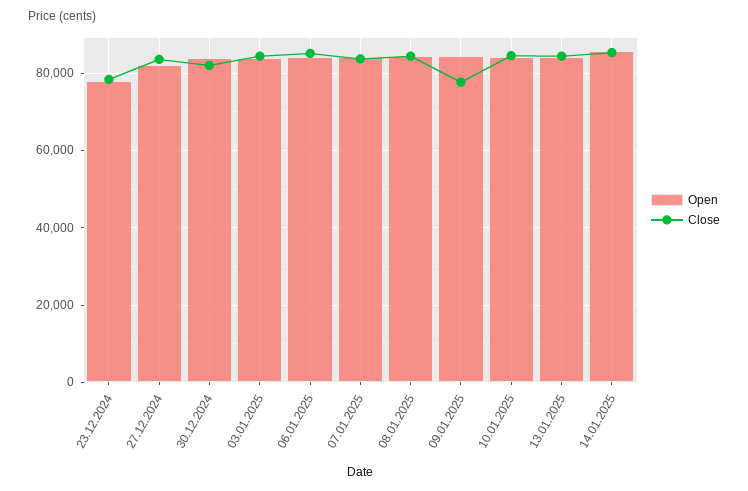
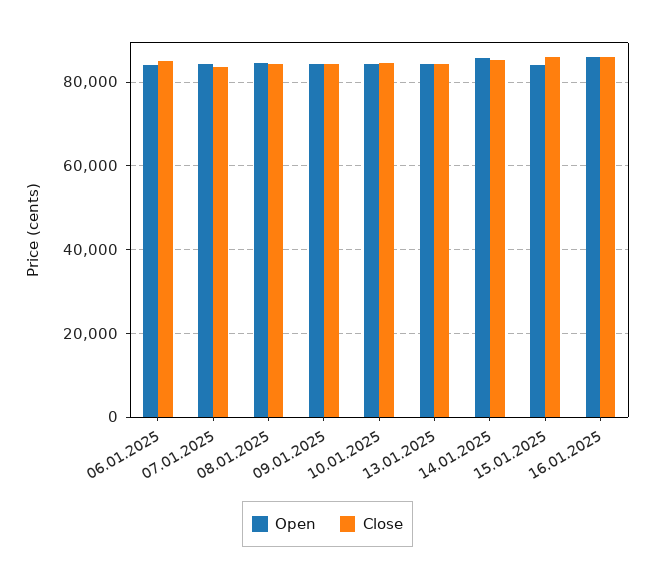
Open, 23.12.2024: 78000 -> none
Close, 23.12.2024: 78000 -> none
Open, 27.12.2024: 82000 -> none
Close, 27.12.2024: 84000 -> none
Open, 30.12.2024: 84000 -> none
Close, 30.12.2024: 82000 -> none
Open, 03.01.2025: 84000 -> none
Close, 03.01.2025: 84000 -> none
Close, 09.01.2025: 78000 -> 84000
Open, 15.01.2025: none -> 84000
Close, 15.01.2025: none -> 86000
Open, 16.01.2025: none -> 86000
Close, 16.01.2025: none -> 86000

